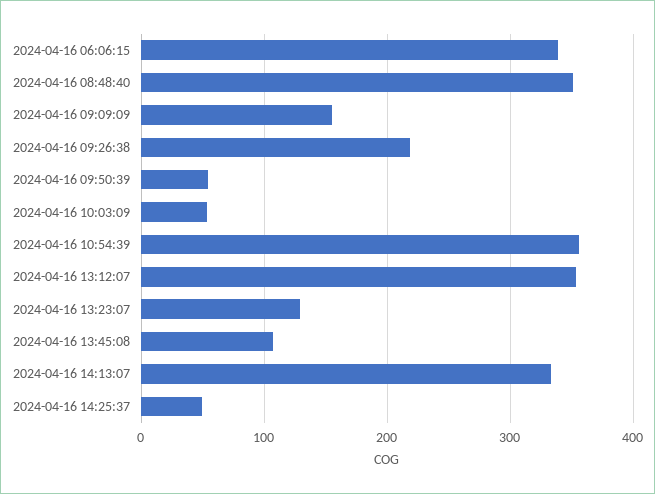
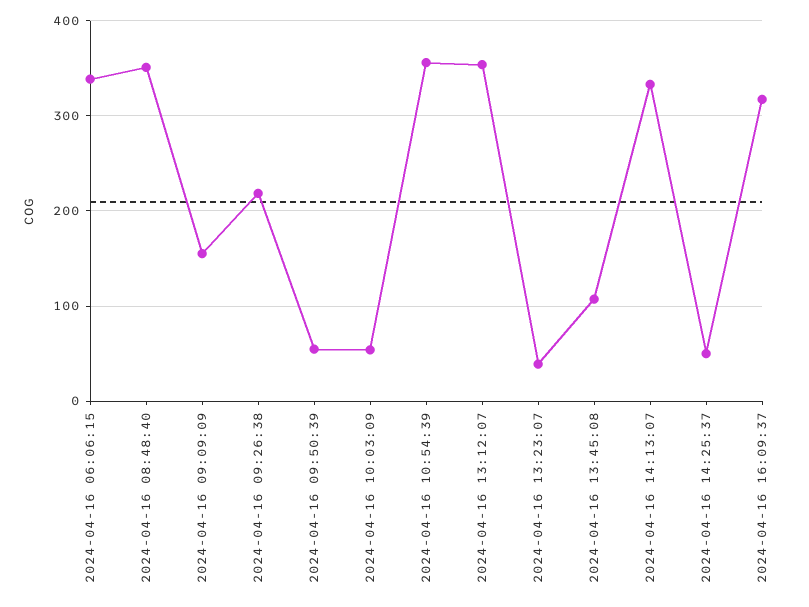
2024-04-16 13:23:07: 130 -> 40
2024-04-16 16:09:37: none -> 320

